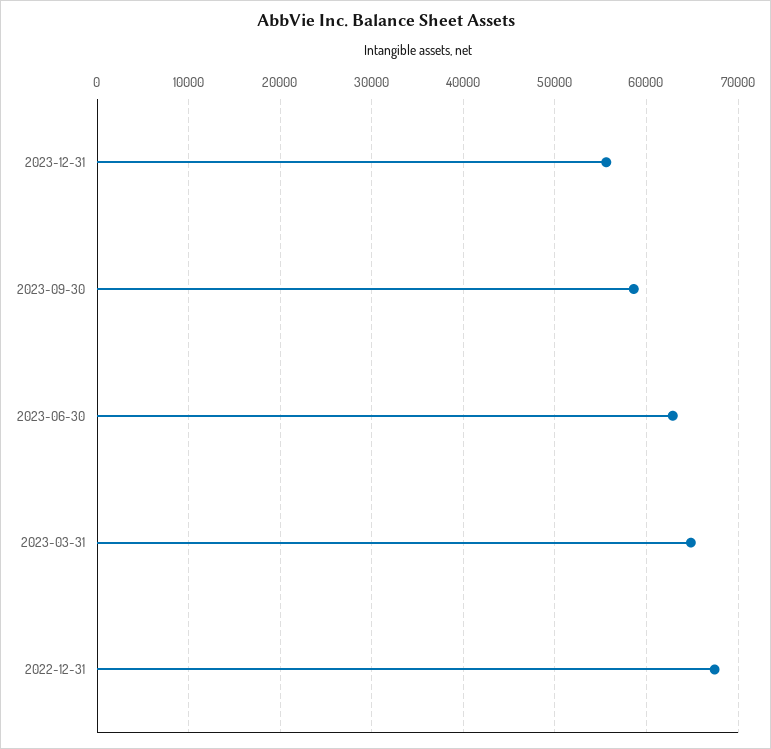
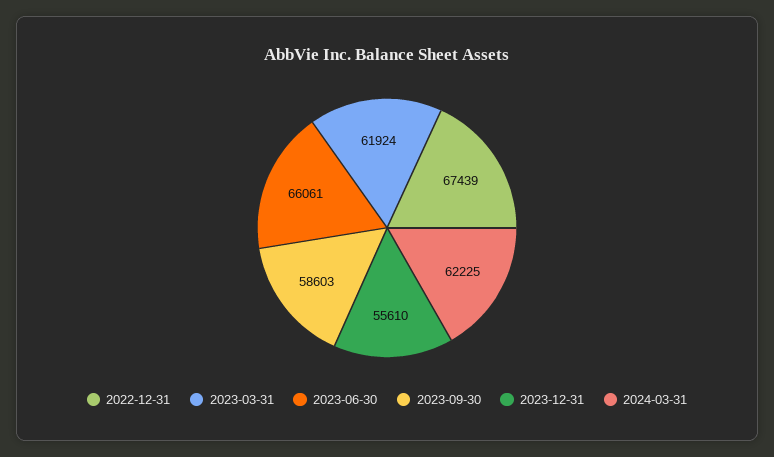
2023-06-30: 63000 -> 66061
2023-03-31: 65000 -> 61924
2024-03-31: none -> 62225

